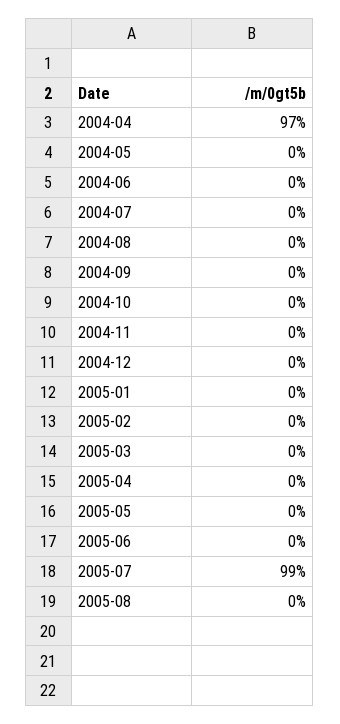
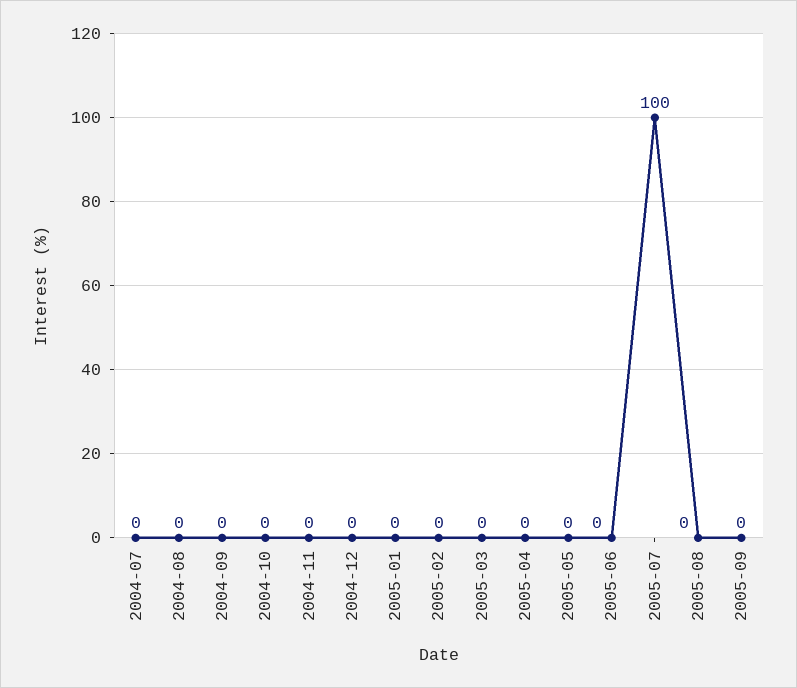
2004-04: 97 -> none
2004-05: 0 -> none
2004-06: 0 -> none
2005-07: 99 -> 100
2005-09: none -> 0

